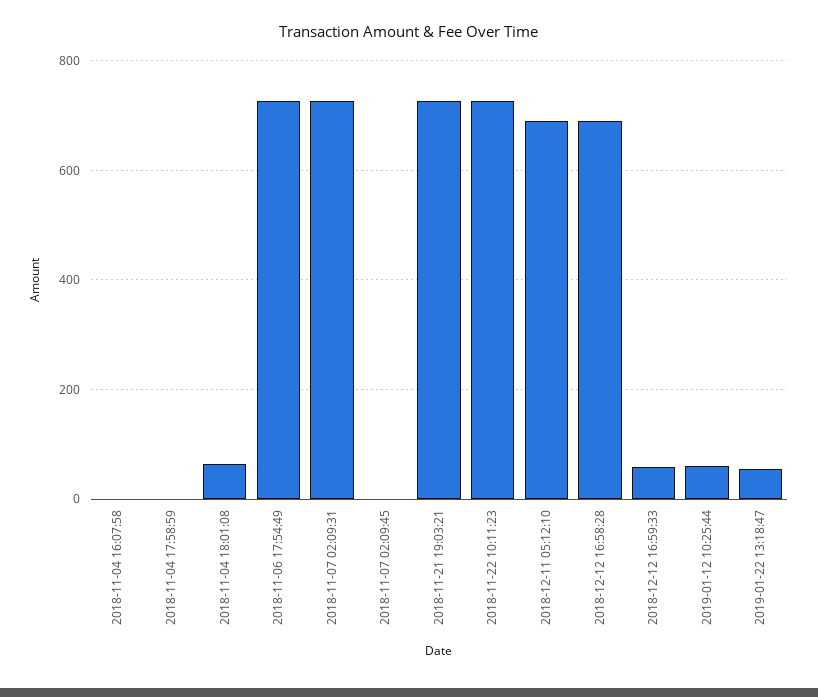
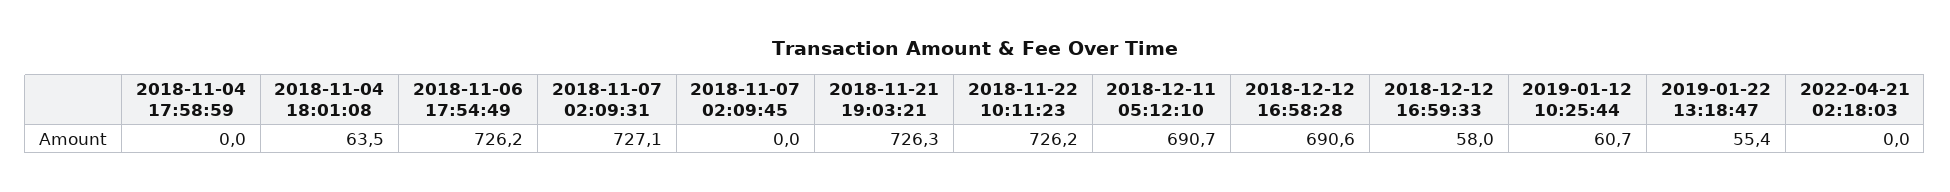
2018-11-04 16:07:58: 0 -> none
2022-04-21 02:18:03: none -> 0

